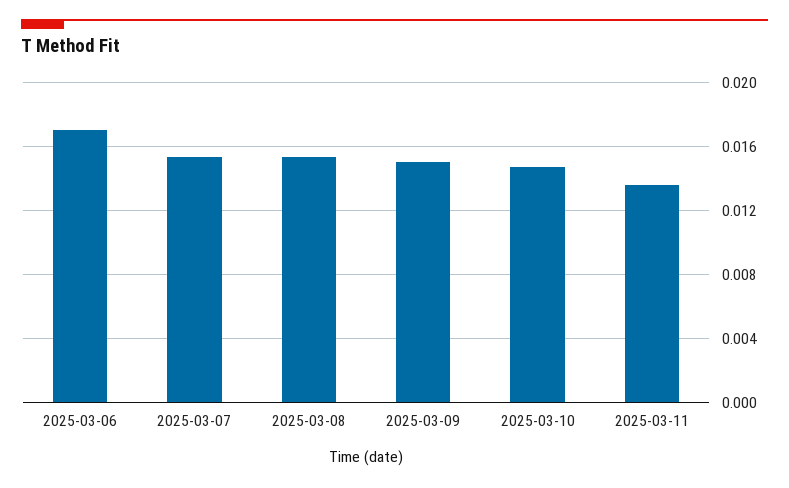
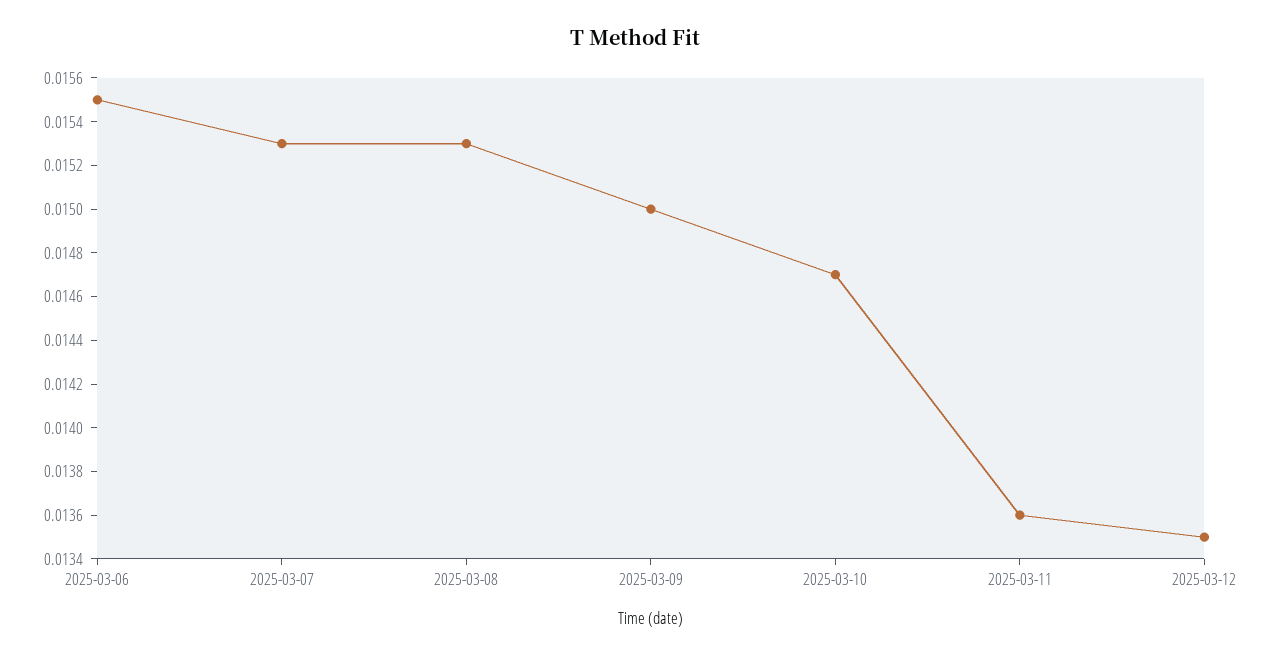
2025-03-06: 0.017 -> 0.0155
2025-03-12: none -> 0.0135

